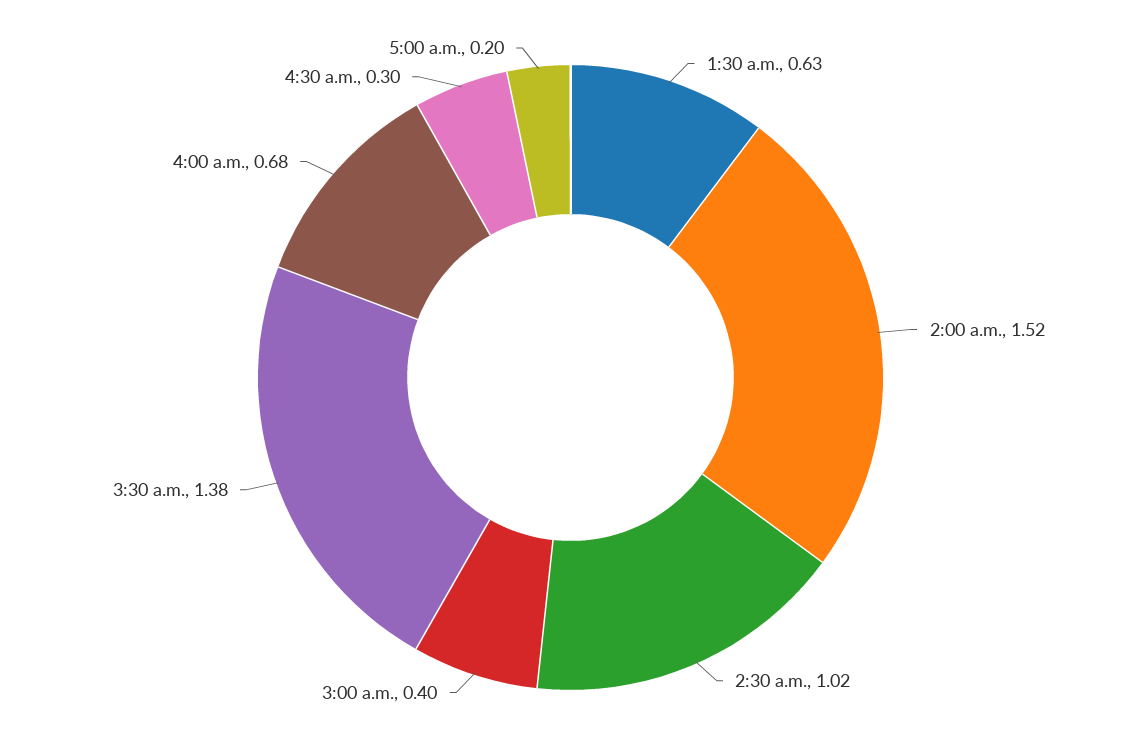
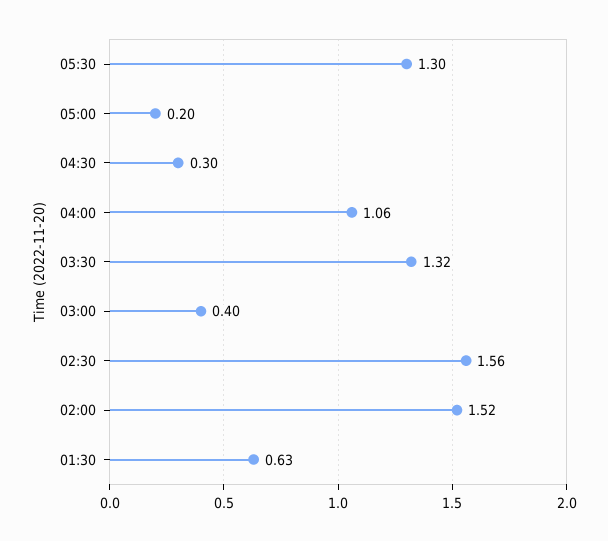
2:30 a.m.: 1.02 -> 1.56
3:30 a.m.: 1.38 -> 1.32
4:00 a.m.: 0.68 -> 1.06
05:30: none -> 1.3

